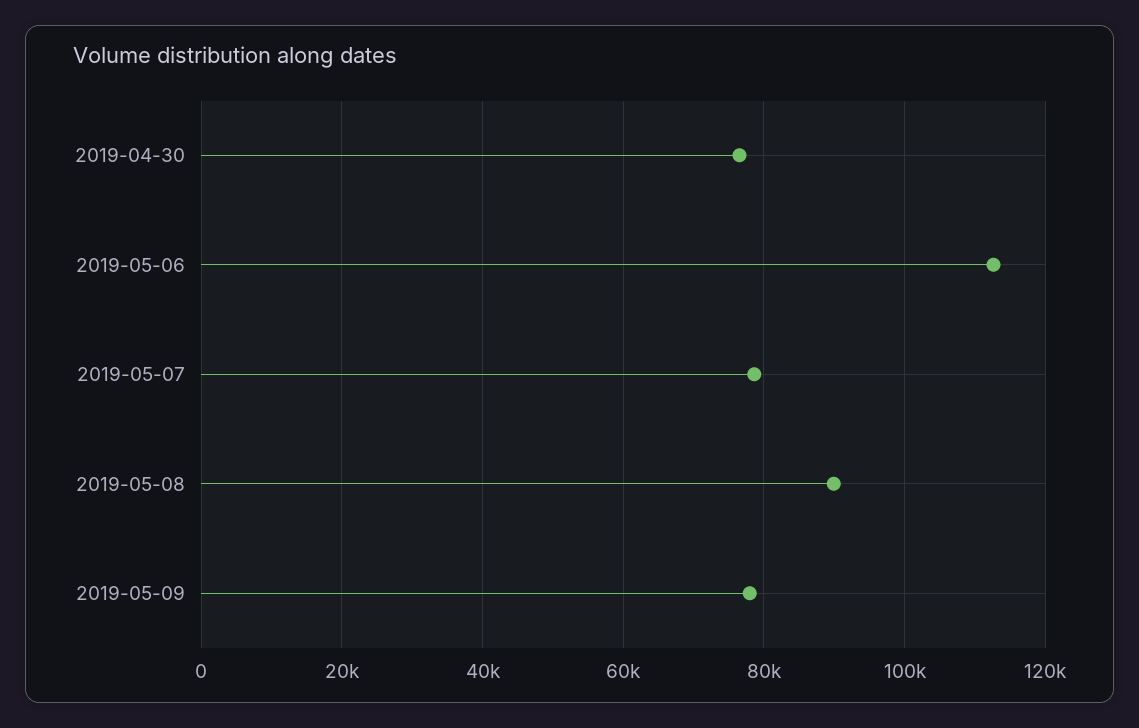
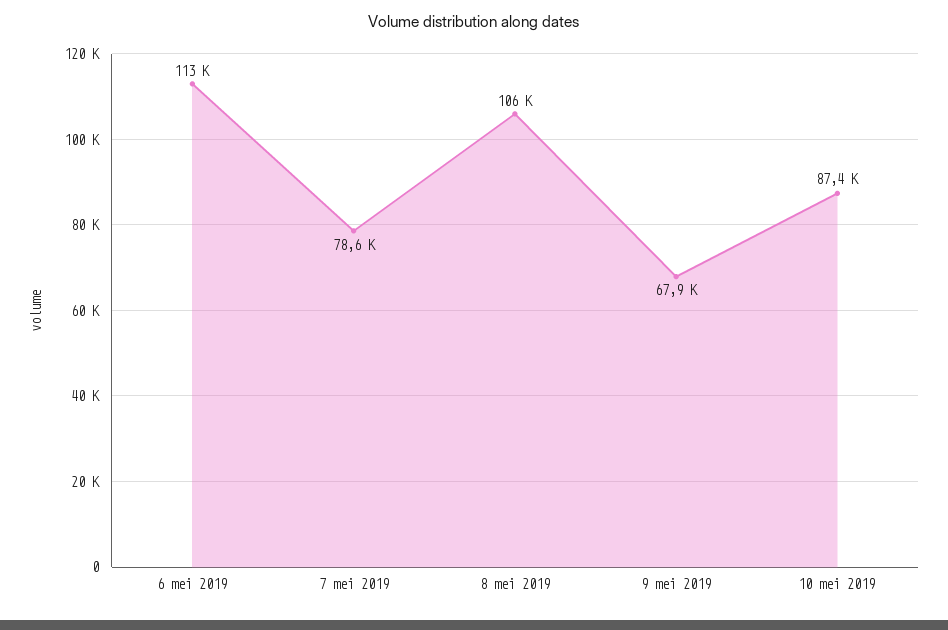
2019-04-30: 76000 -> none
2019-05-08: 90000 -> 106000
2019-05-09: 78000 -> 67900
10 mei 2019: none -> 87400

